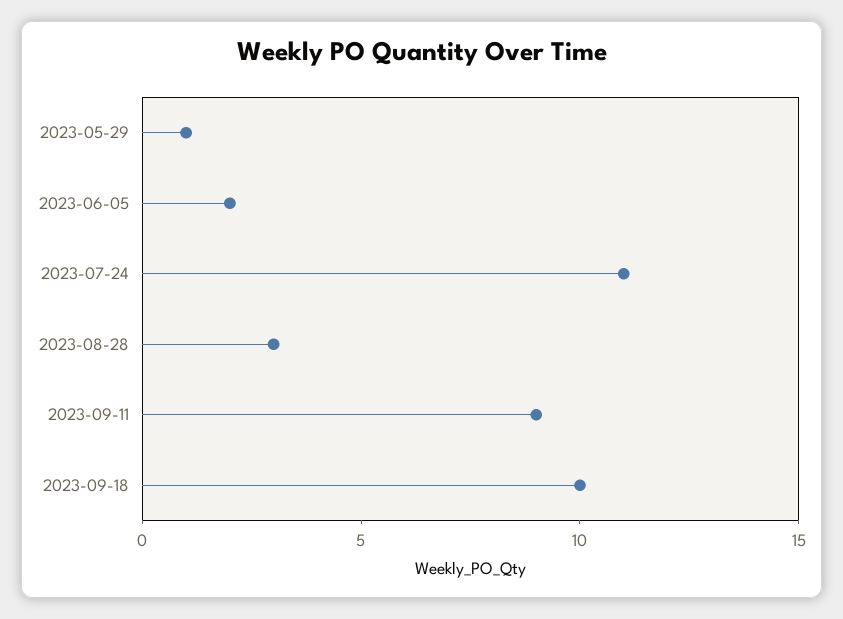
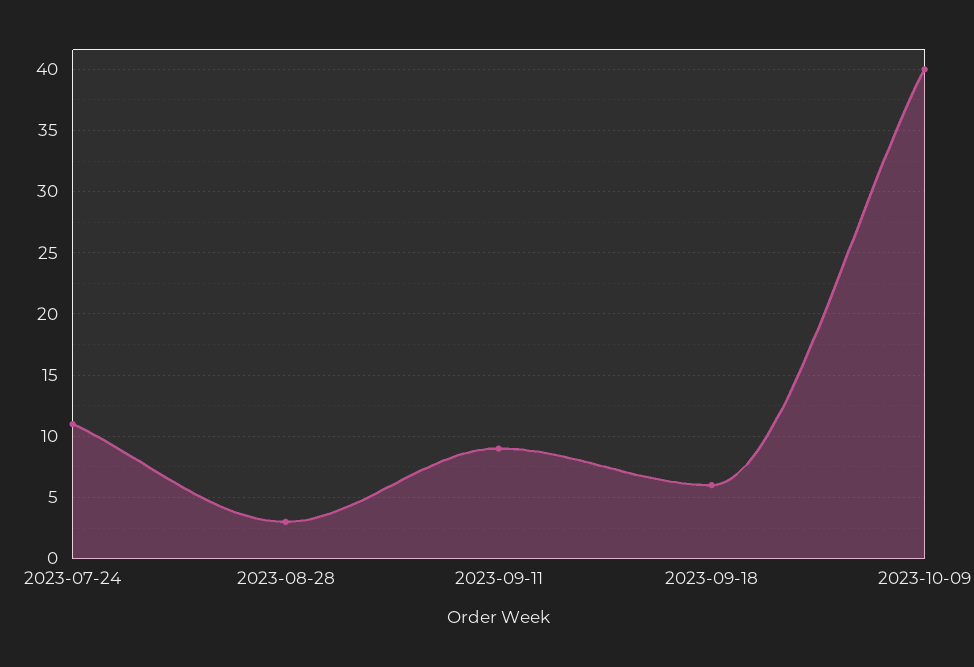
2023-05-29: 1 -> none
2023-06-05: 2 -> none
2023-09-18: 10 -> 6
2023-10-09: none -> 40

